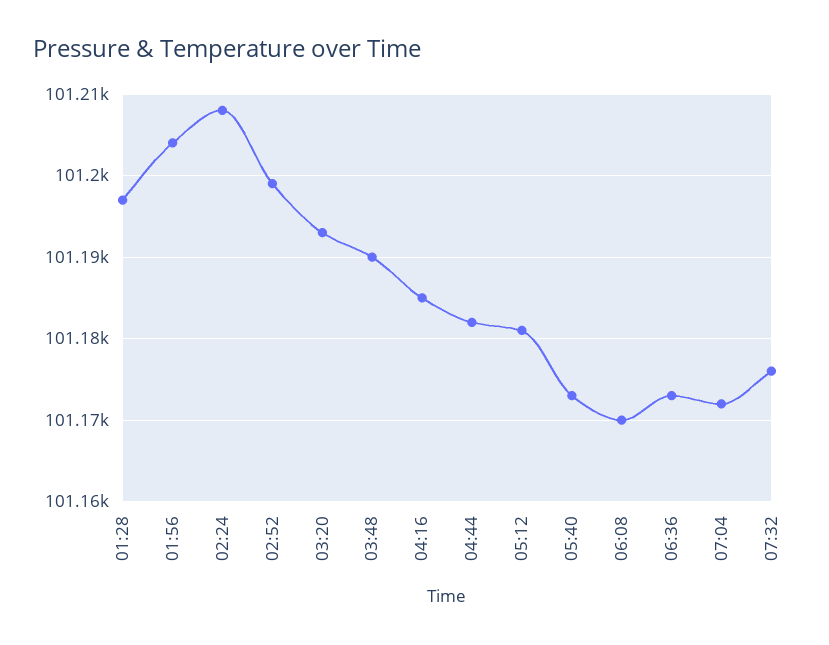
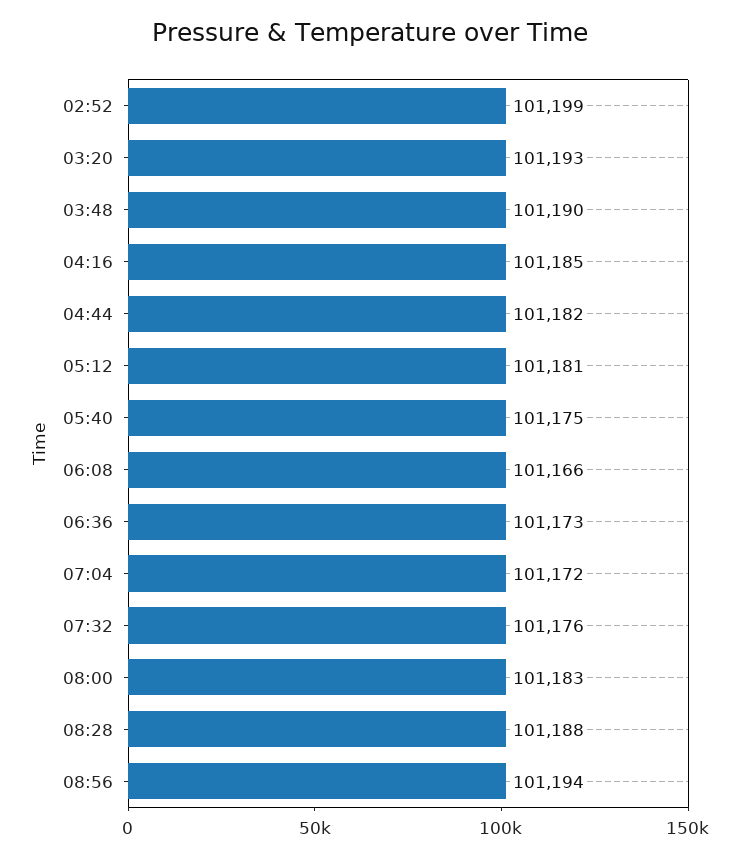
01:28: 101197 -> none
01:56: 101204 -> none
02:24: 101208 -> none
05:40: 101173 -> 101175
06:08: 101170 -> 101166
08:00: none -> 101183
08:28: none -> 101188
08:56: none -> 101194

